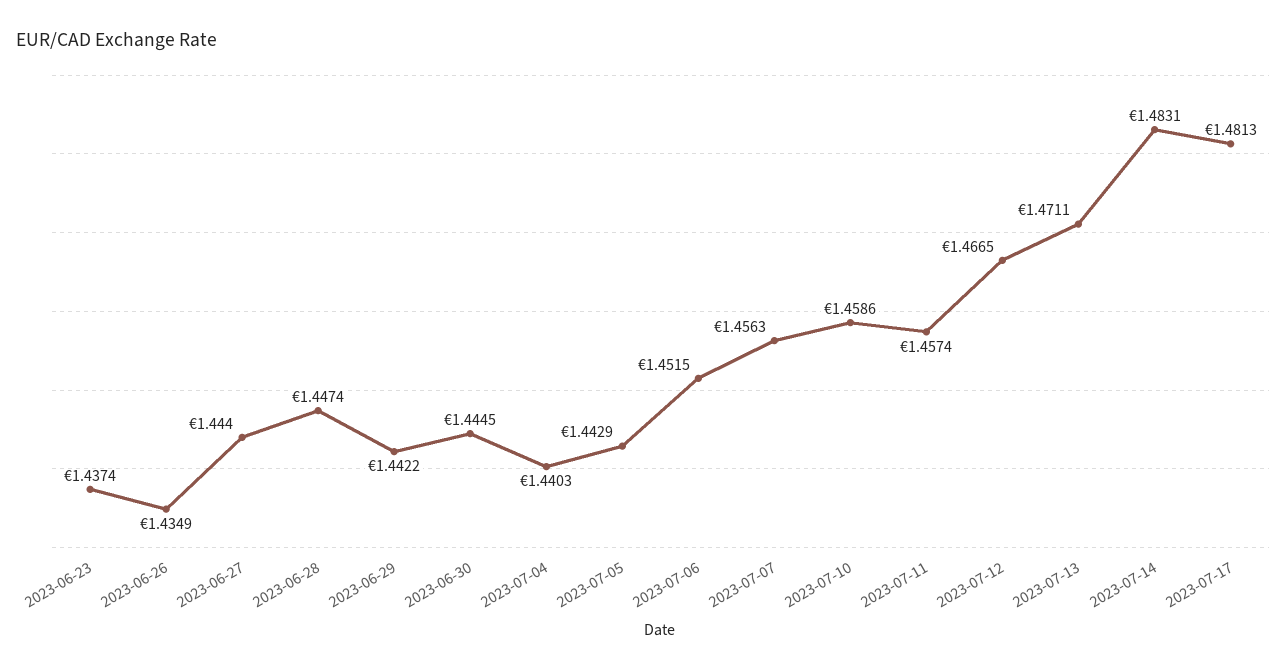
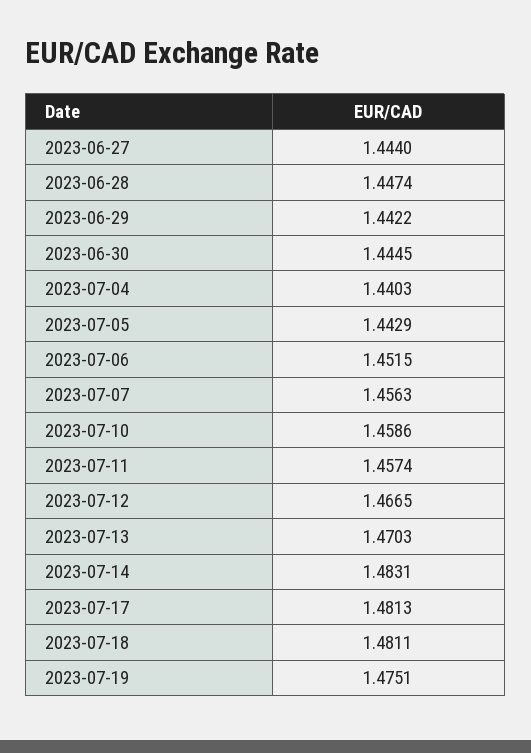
2023-06-23: 1.4374 -> none
2023-06-26: 1.4349 -> none
2023-07-13: 1.4711 -> 1.4703
2023-07-18: none -> 1.4811
2023-07-19: none -> 1.4751

